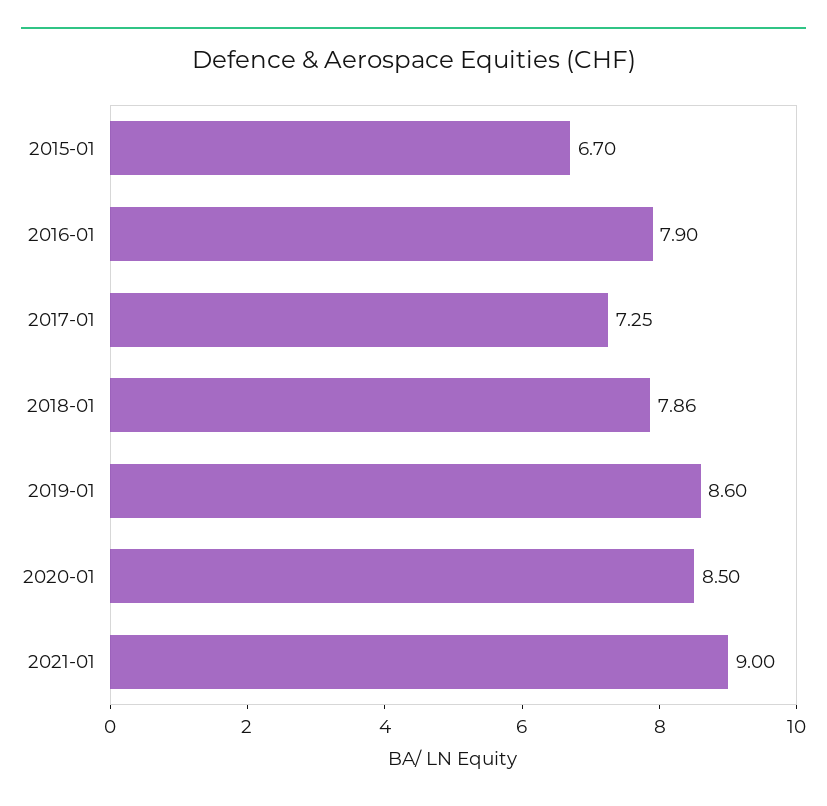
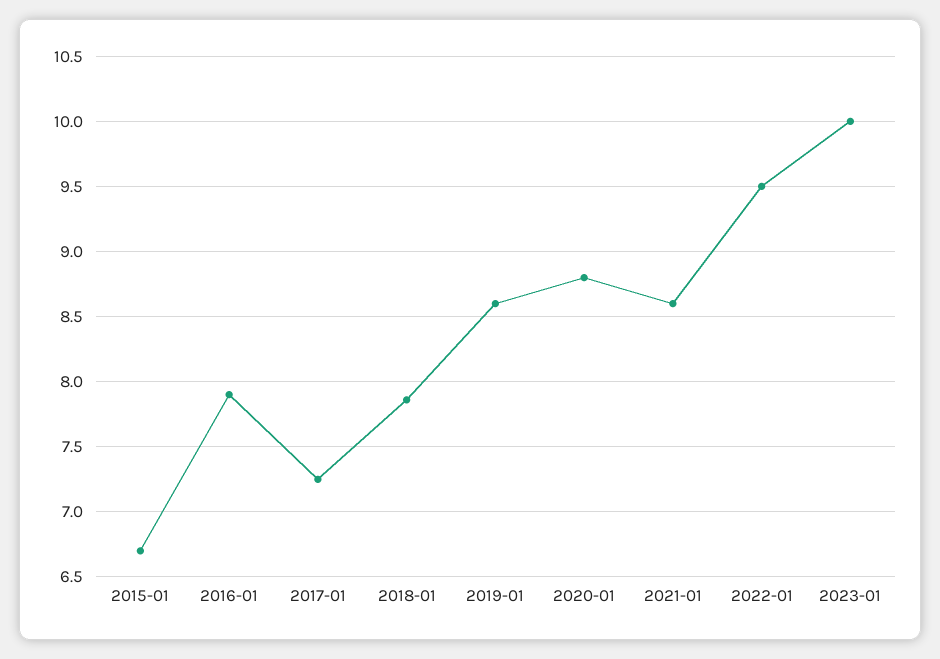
2020-01: 8.5 -> 8.8
2021-01: 9 -> 8.6
2022-01: none -> 9.5
2023-01: none -> 10

